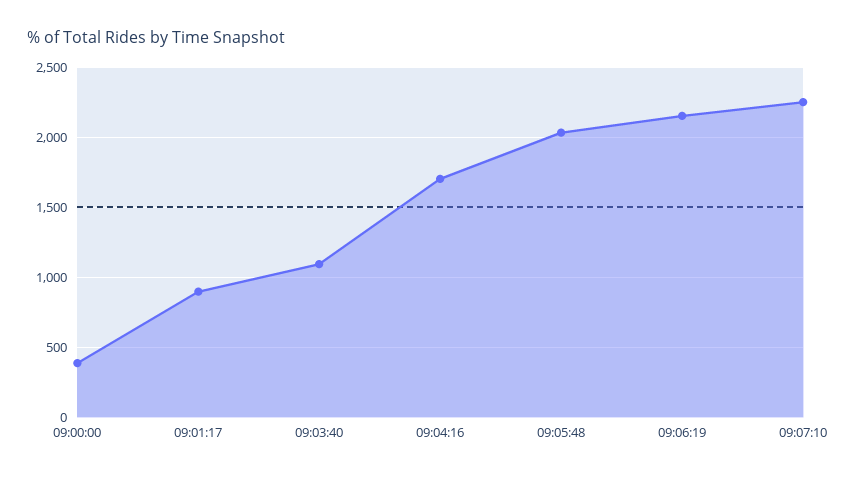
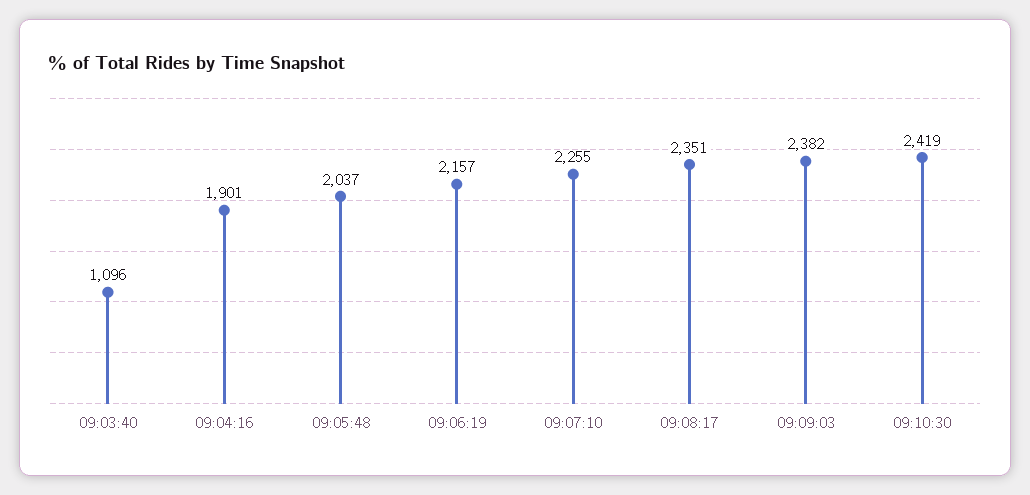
09:00:00: 400 -> none
09:01:17: 900 -> none
09:04:16: 1700 -> 1901
09:08:17: none -> 2351
09:09:03: none -> 2382
09:10:30: none -> 2419

